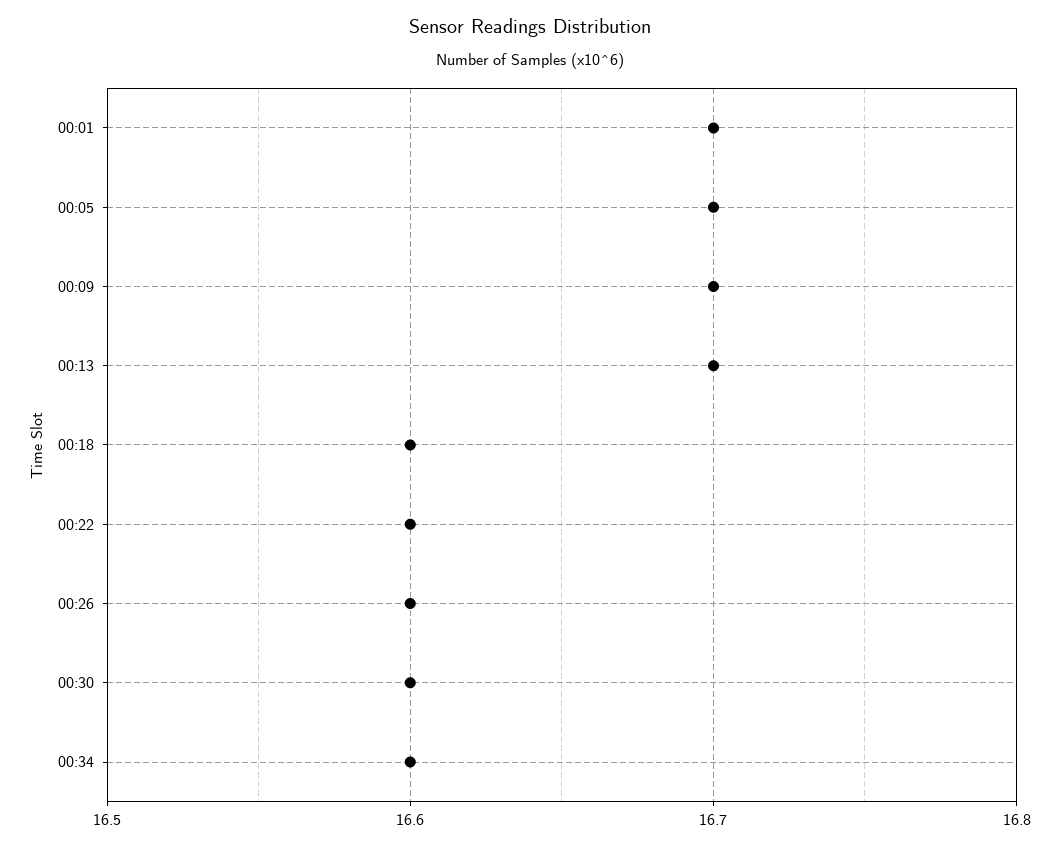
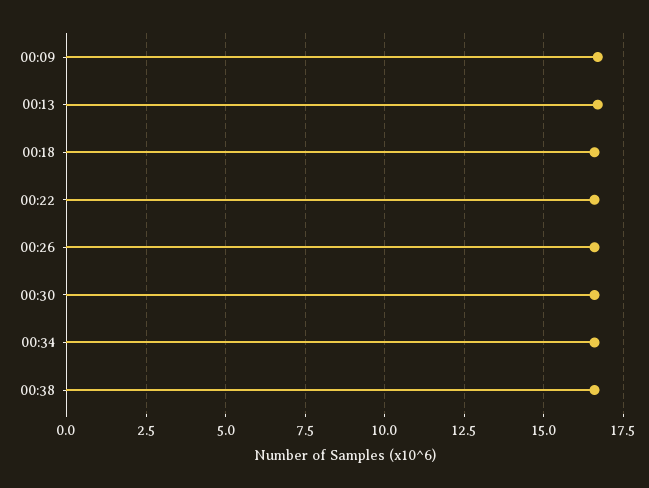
00:01: 16.7 -> none
00:05: 16.7 -> none
00:38: none -> 16.5

